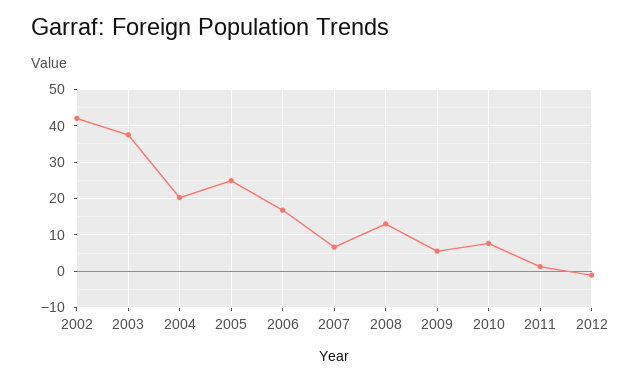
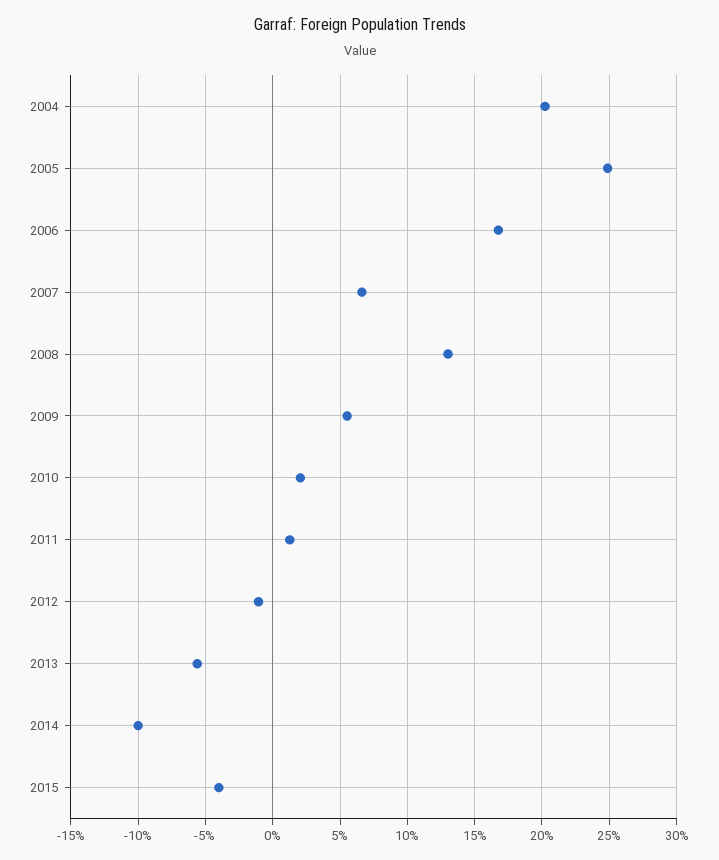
2002: 42 -> none
2003: 38 -> none
2010: 8 -> 2
2013: none -> -5.5
2014: none -> -10
2015: none -> -4

